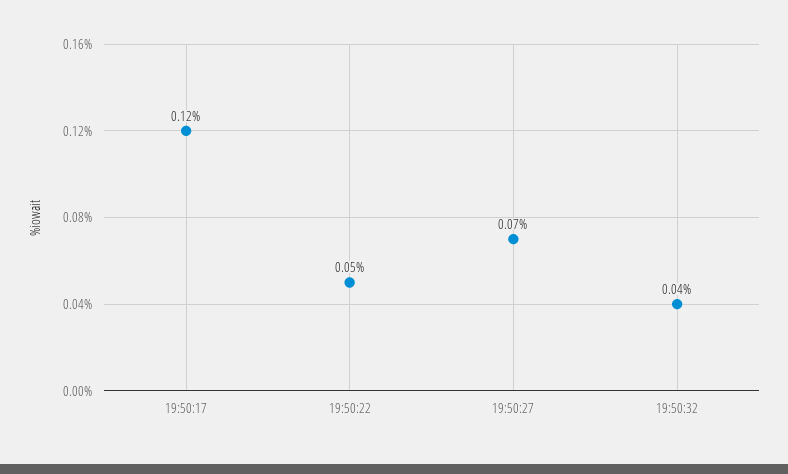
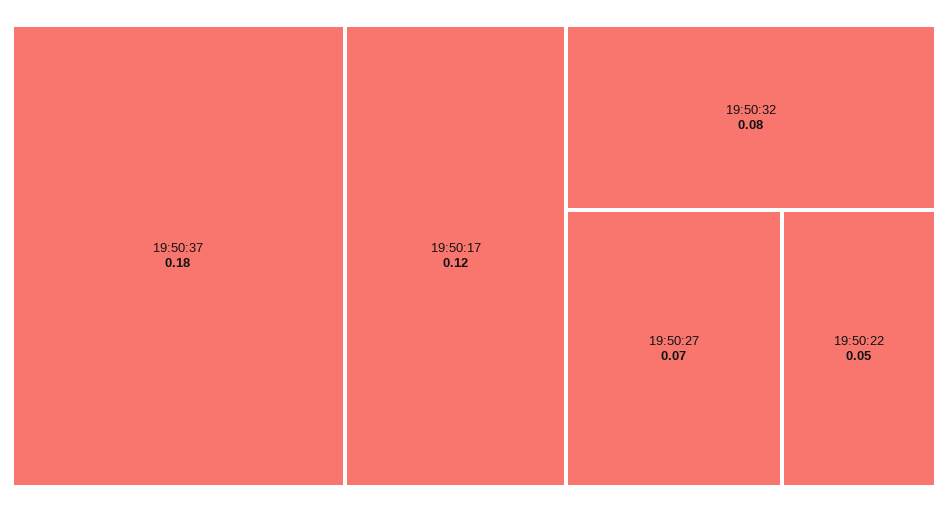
19:50:32: 0.04 -> 0.08
19:50:37: none -> 0.18

